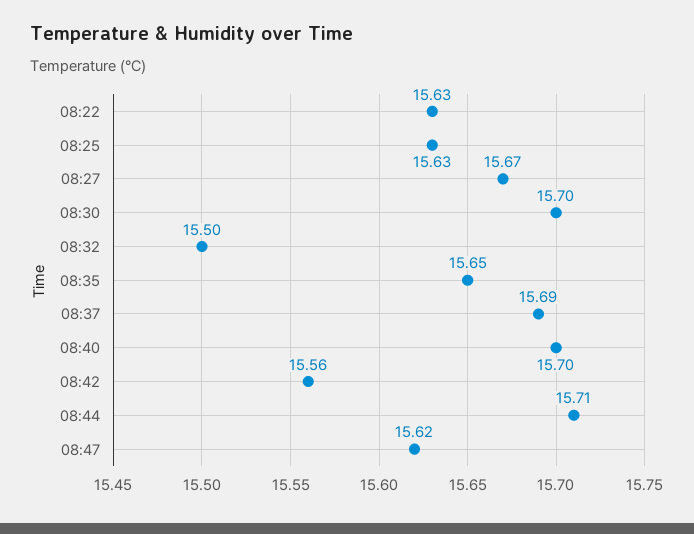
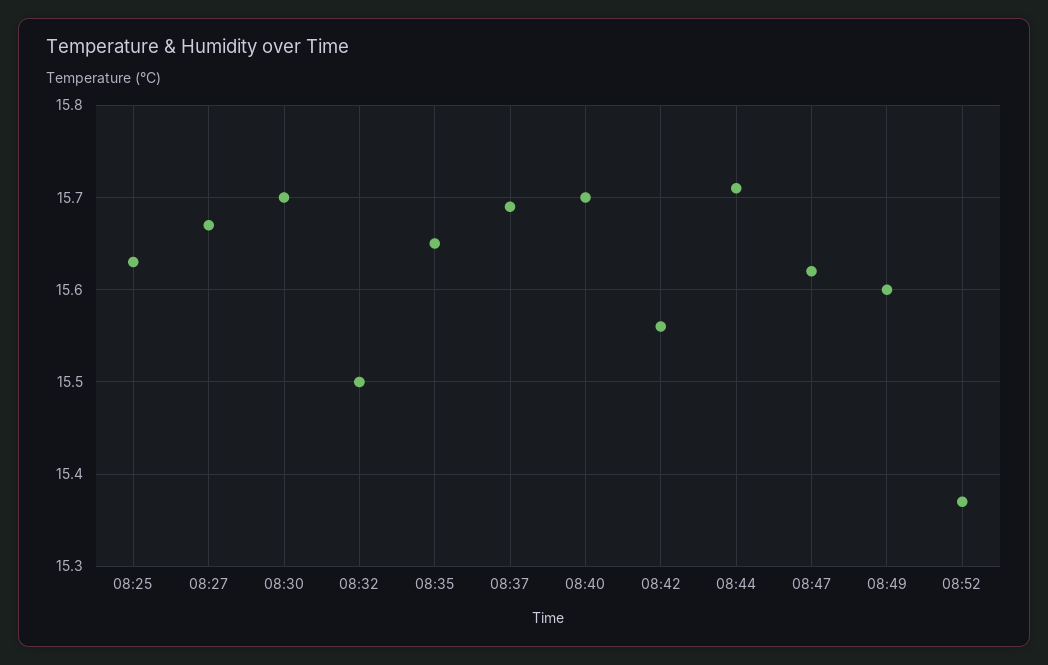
08:22: 15.63 -> none
08:49: none -> 15.6
08:52: none -> 15.37

